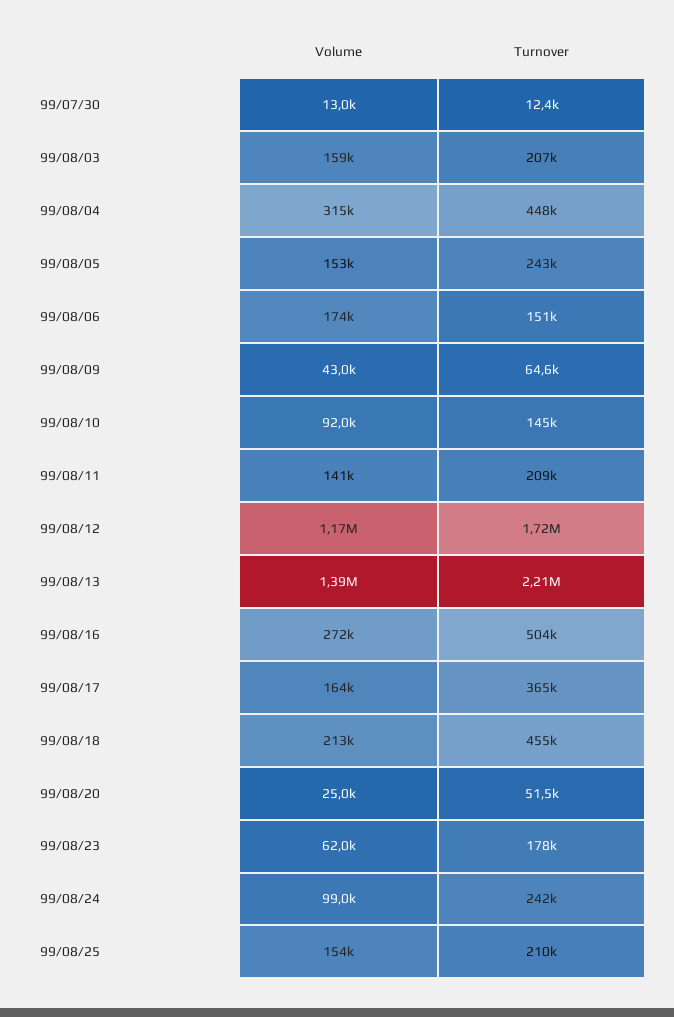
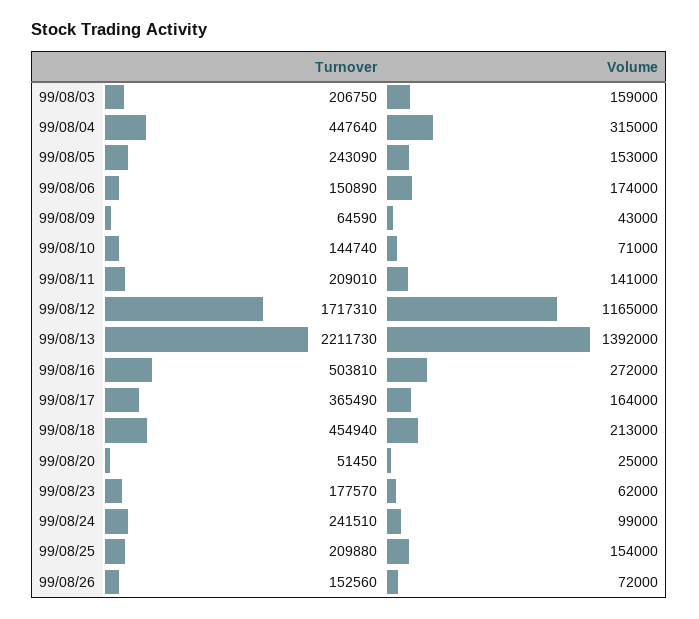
Volume, 99/07/30: 13000 -> none
Turnover, 99/07/30: 12400 -> none
Volume, 99/08/10: 92000 -> 71000
Turnover, 99/08/26: none -> 152560
Volume, 99/08/26: none -> 72000

